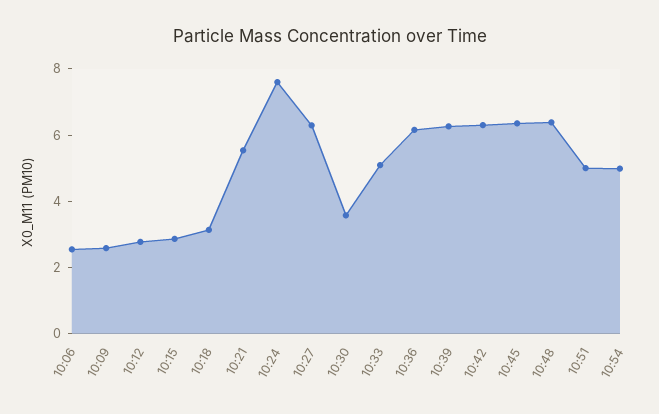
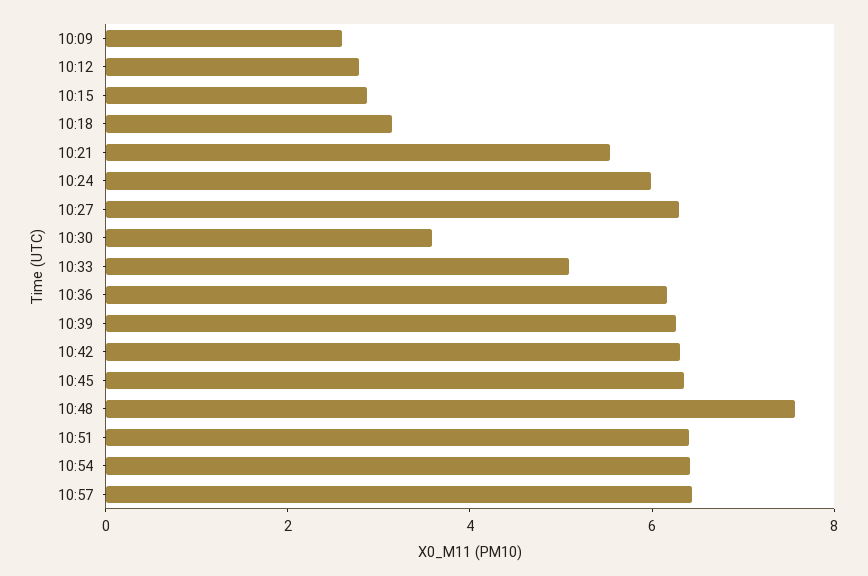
10:06: 2.5 -> none
10:24: 7.5 -> 6
10:48: 6.5 -> 7.5
10:51: 5 -> 6.5
10:54: 5 -> 6.5
10:57: none -> 6.5

